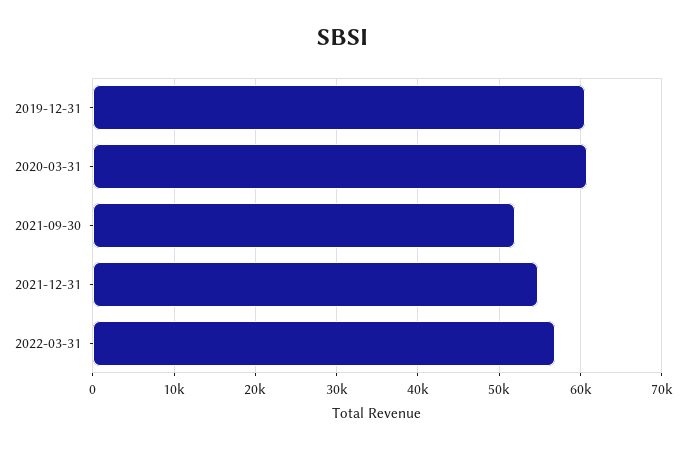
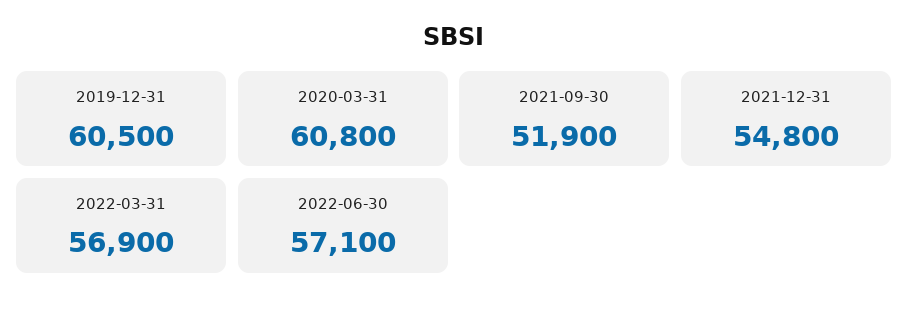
2022-06-30: none -> 57100

